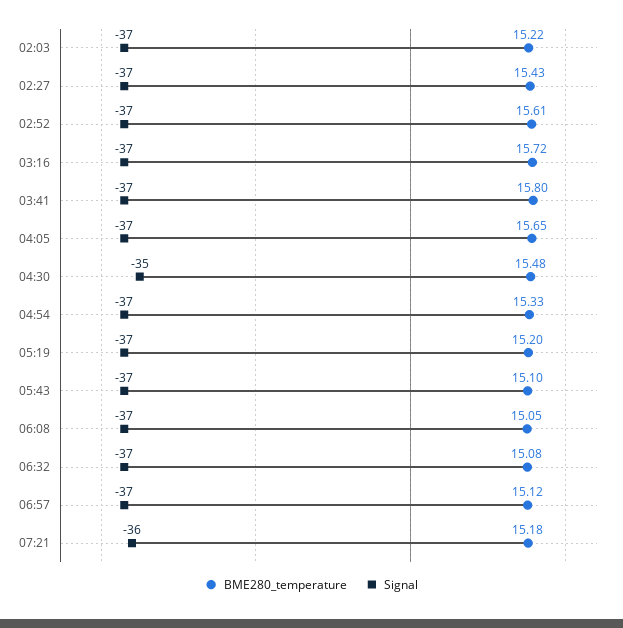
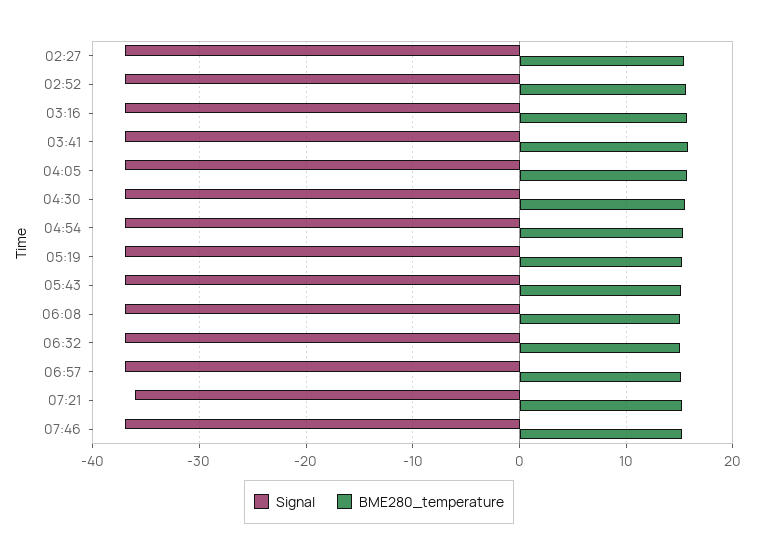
BME280_temperature, 02:03: 15.22 -> none
Signal, 02:03: -37 -> none
Signal, 04:30: -35 -> -37
Signal, 07:46: none -> -37
BME280_temperature, 07:46: none -> 15

